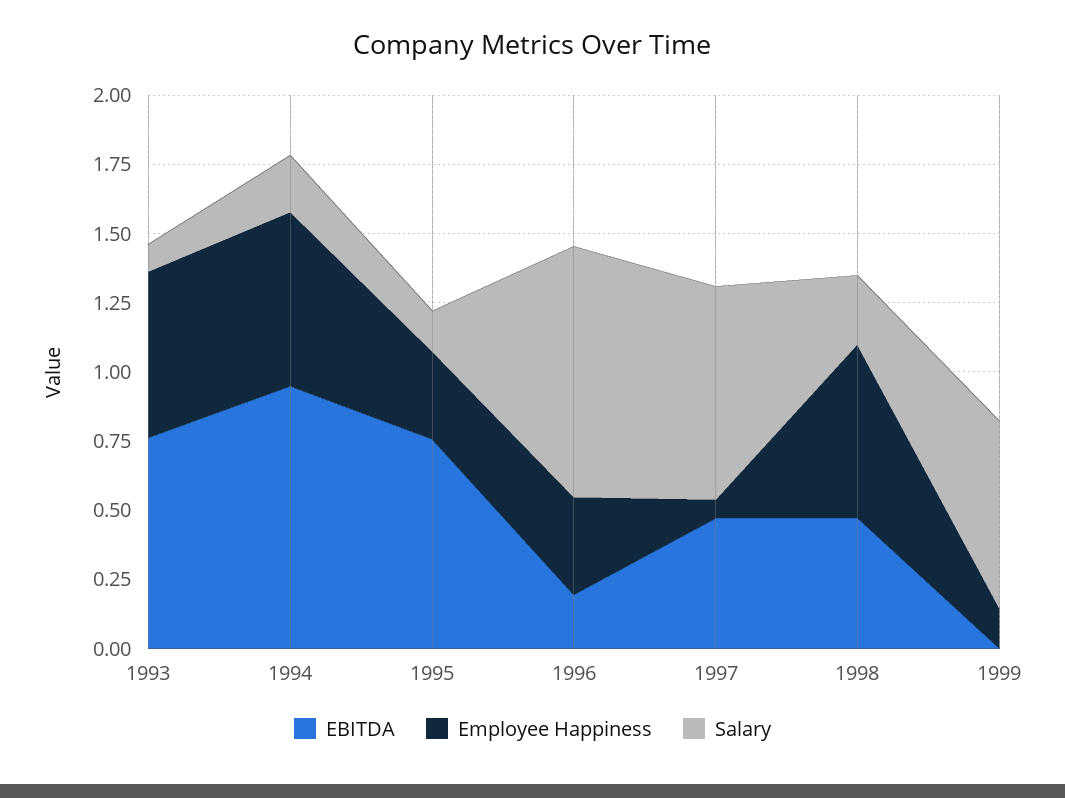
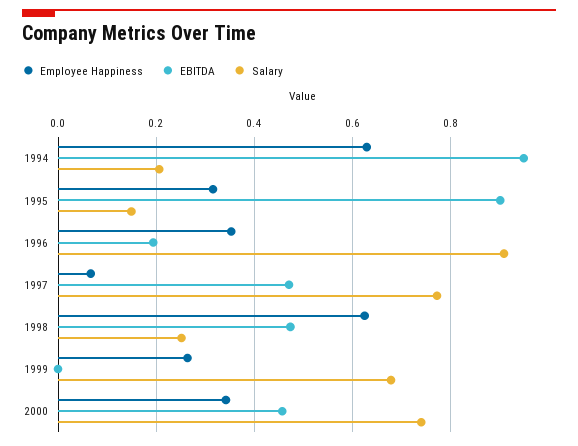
EBITDA, 1993: 0.75 -> none
Employee Happiness, 1993: 0.6 -> none
Salary, 1993: 0.1 -> none
EBITDA, 1995: 0.75 -> 0.9
Employee Happiness, 1999: 0.15 -> 0.26
Employee Happiness, 2000: none -> 0.34
EBITDA, 2000: none -> 0.46
Salary, 2000: none -> 0.74

